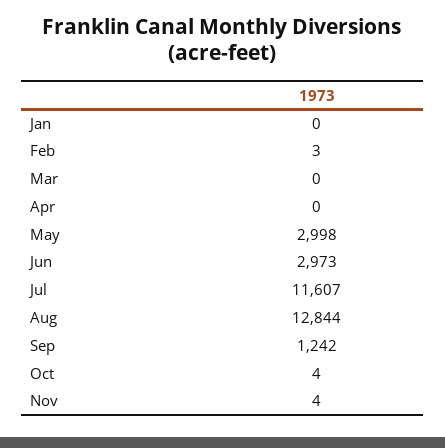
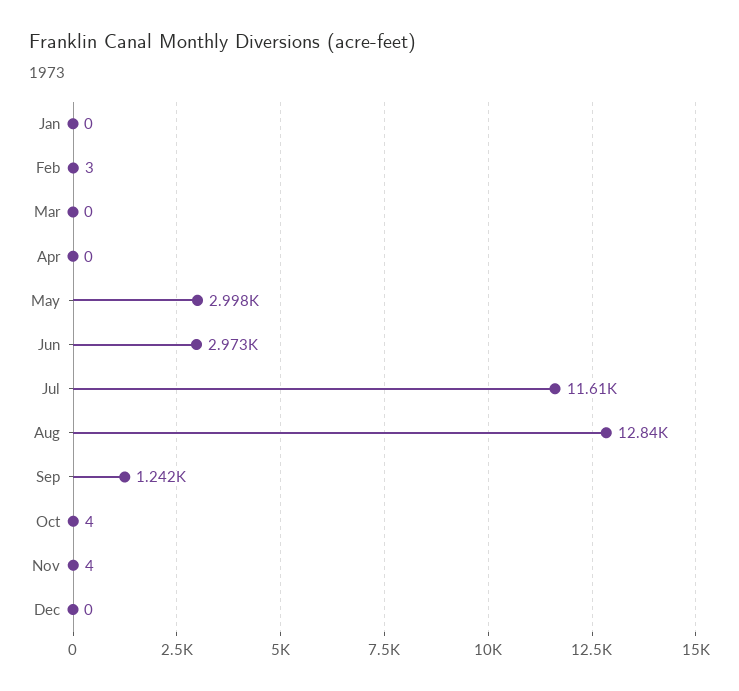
Dec: none -> 0

